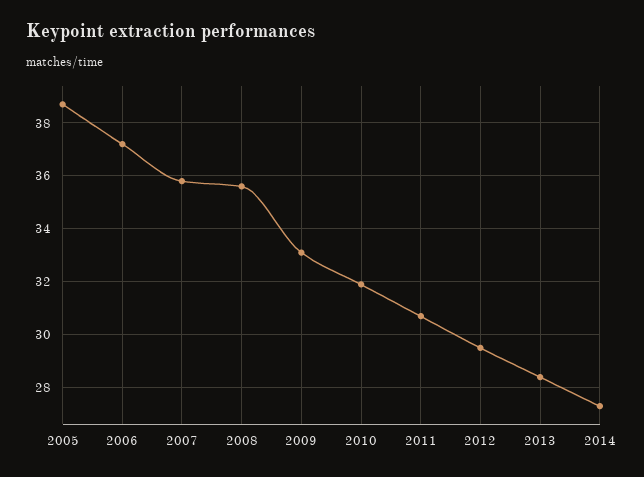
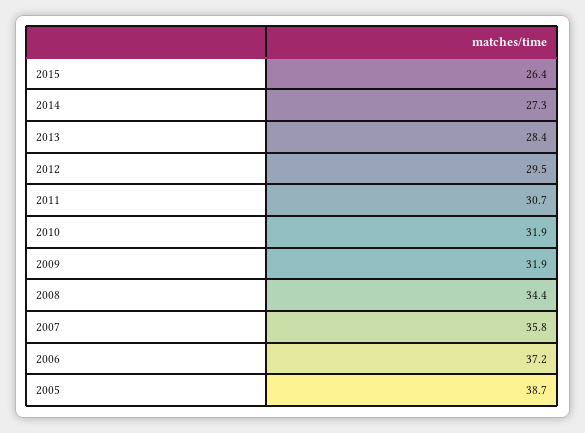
2008: 35.5 -> 34.4
2009: 33 -> 31.9
2015: none -> 26.4

